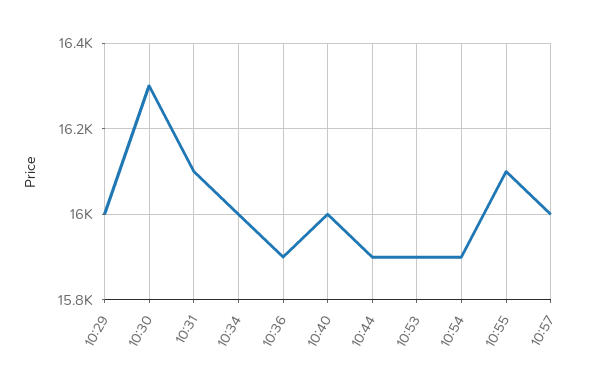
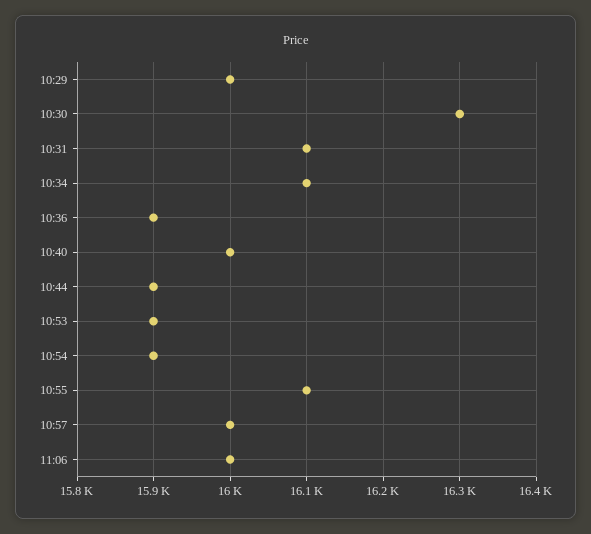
10:34: 16000 -> 16100
11:06: none -> 16000

